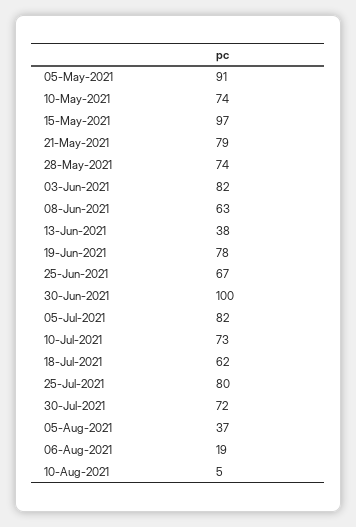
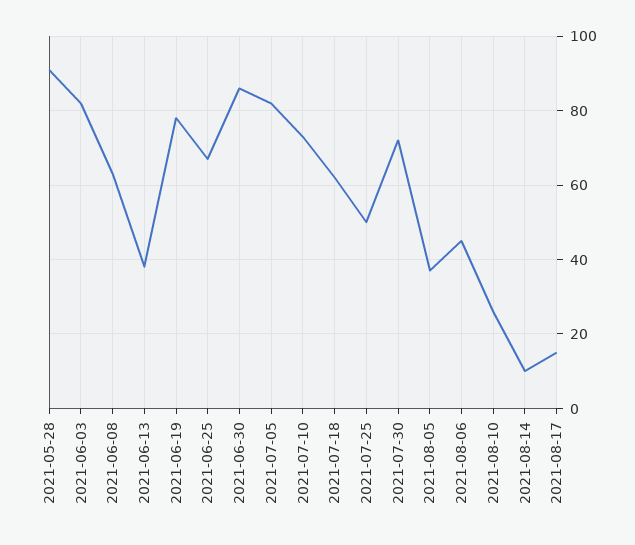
05-May-2021: 91 -> none
10-May-2021: 74 -> none
15-May-2021: 97 -> none
21-May-2021: 79 -> none
28-May-2021: 74 -> 90
30-Jun-2021: 100 -> 85
25-Jul-2021: 80 -> 50
06-Aug-2021: 19 -> 45
10-Aug-2021: 5 -> 25
2021-08-14: none -> 10
2021-08-17: none -> 15

